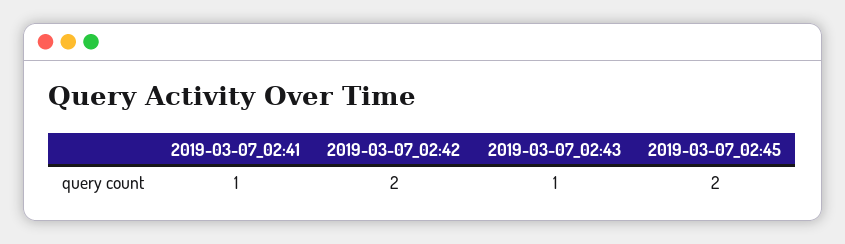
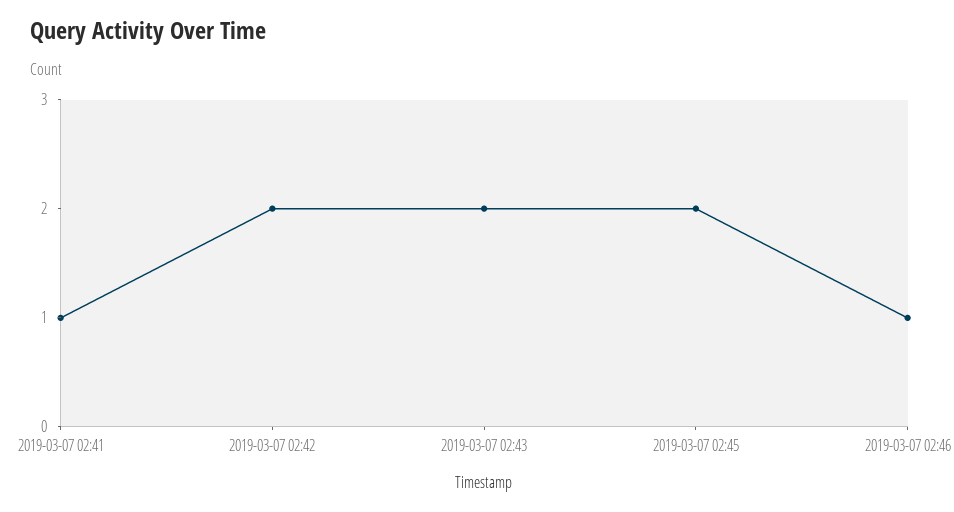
2019-03-07_02:43: 1 -> 2
2019-03-07 02:46: none -> 1

